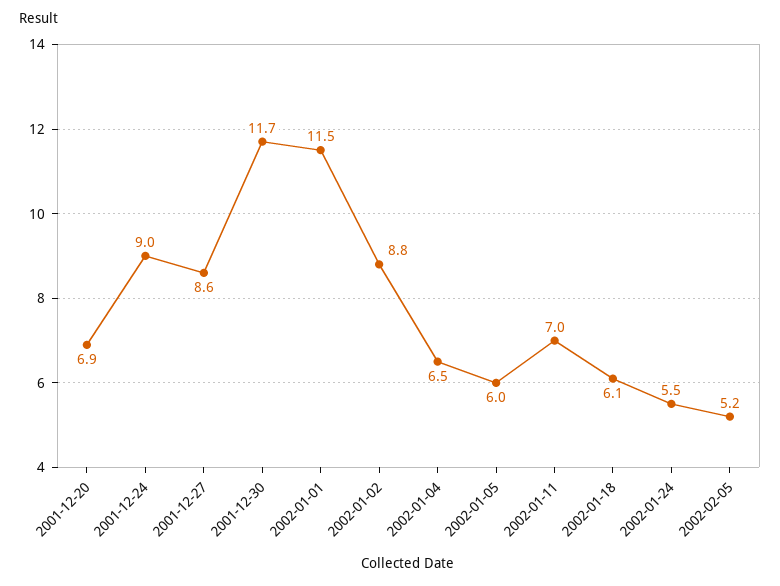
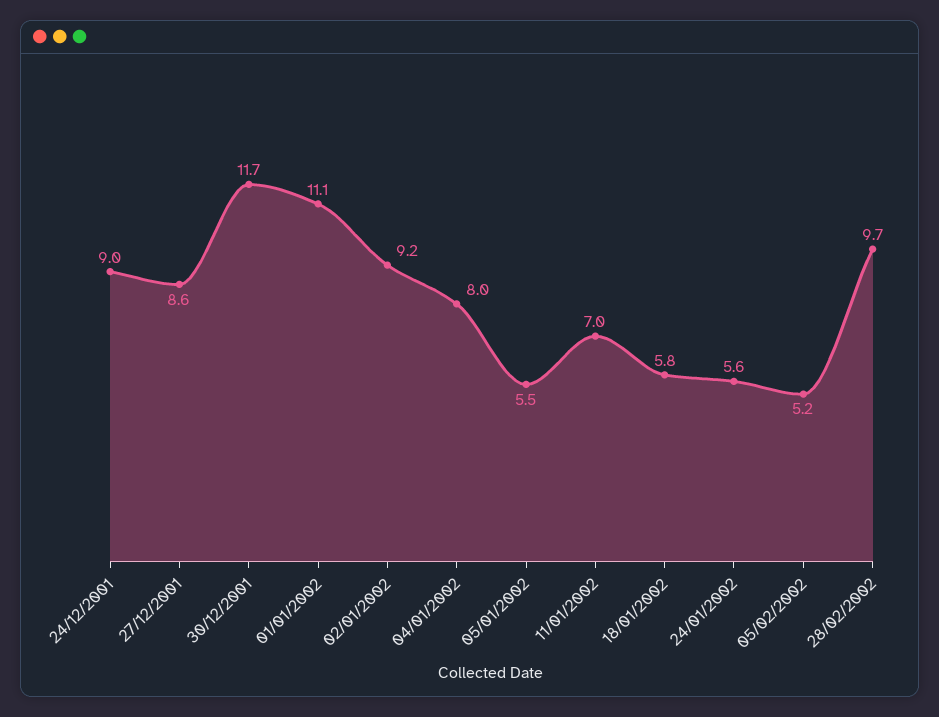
2001-12-20: 6.9 -> none
2002-01-01: 11.5 -> 11.1
2002-01-02: 8.8 -> 9.2
2002-01-04: 6.5 -> 8
2002-01-05: 6 -> 5.5
2002-01-18: 6.1 -> 5.8
2002-01-24: 5.5 -> 5.6
28/02/2002: none -> 9.7

